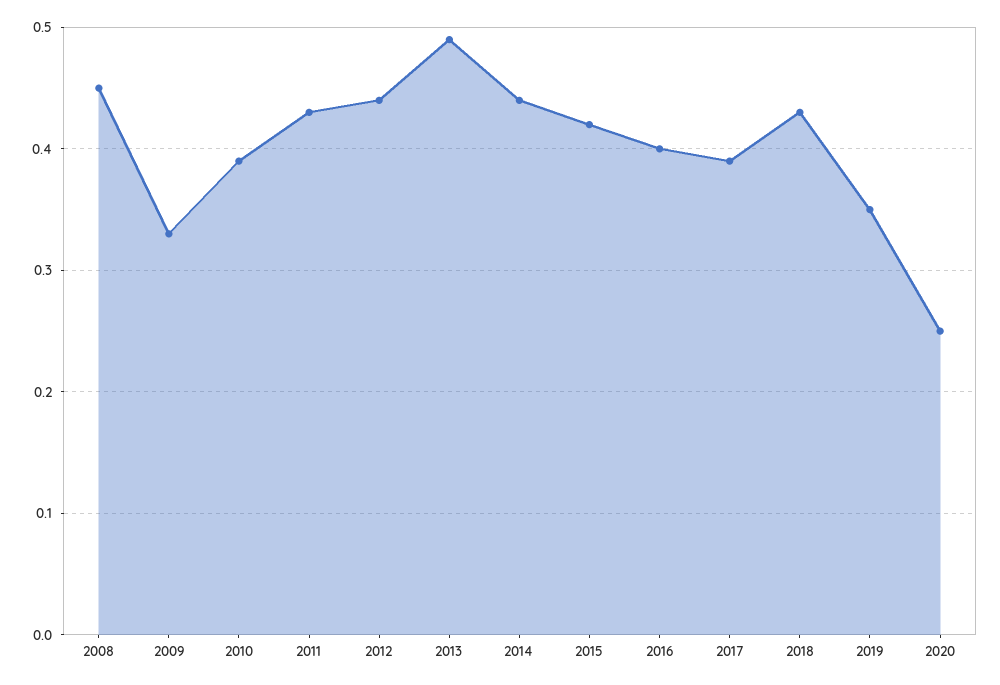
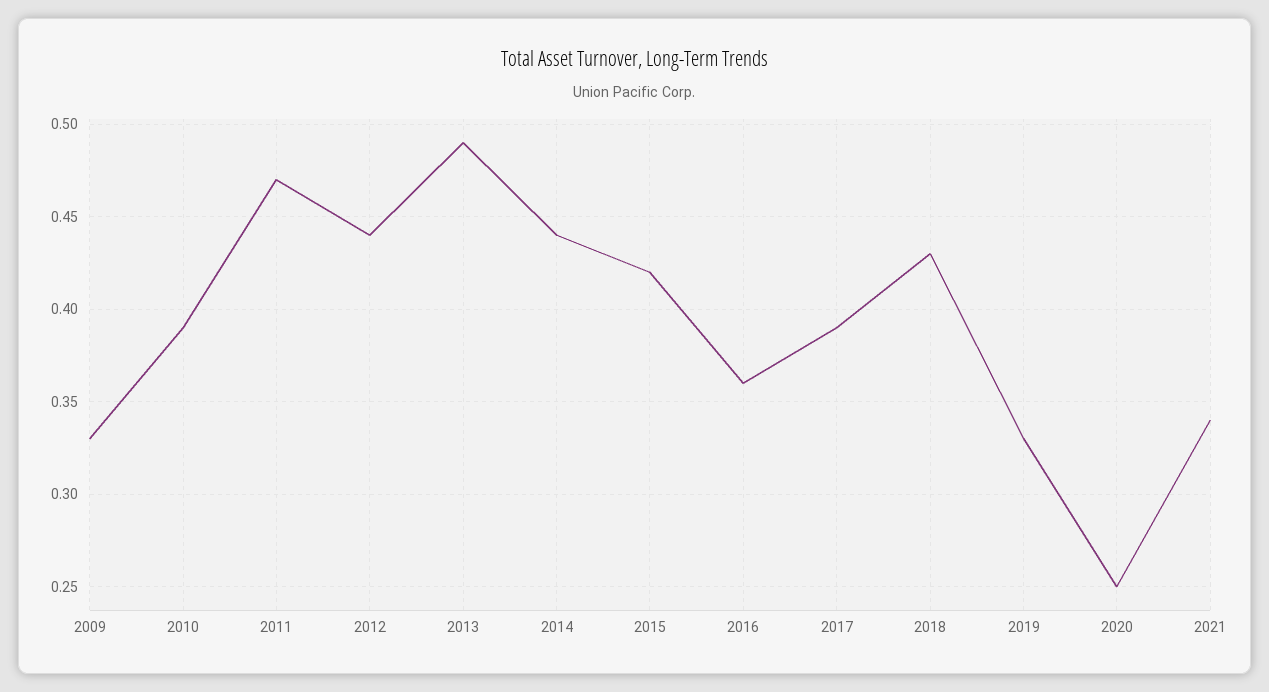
2008: 0.45 -> none
2011: 0.43 -> 0.47
2016: 0.4 -> 0.36
2019: 0.35 -> 0.33
2021: none -> 0.34

